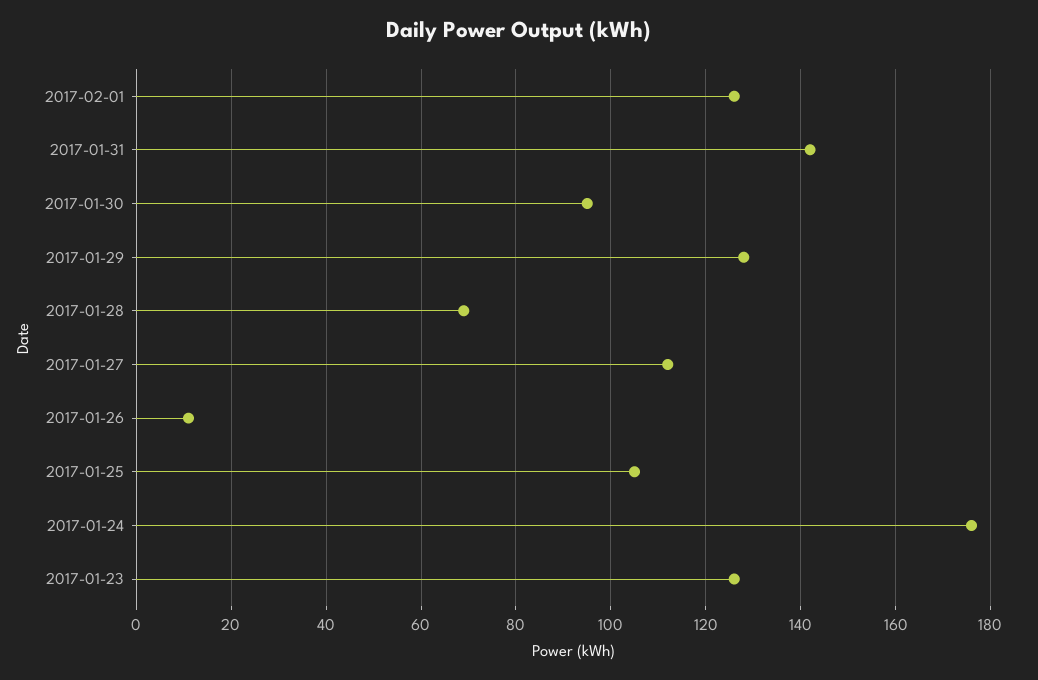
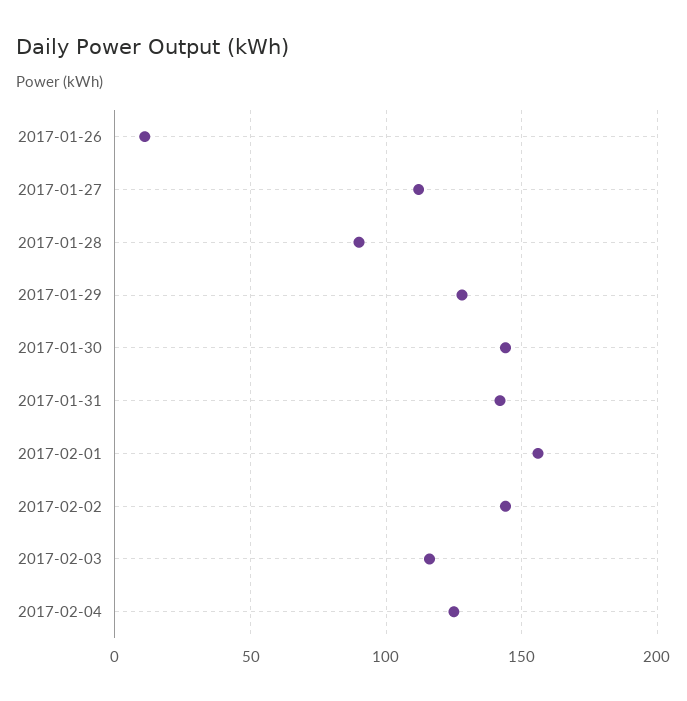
2017-02-01: 125 -> 155
2017-01-30: 95 -> 145
2017-01-28: 70 -> 90
2017-01-25: 105 -> none
2017-01-24: 175 -> none
2017-01-23: 125 -> none
2017-02-02: none -> 145
2017-02-03: none -> 115
2017-02-04: none -> 125

